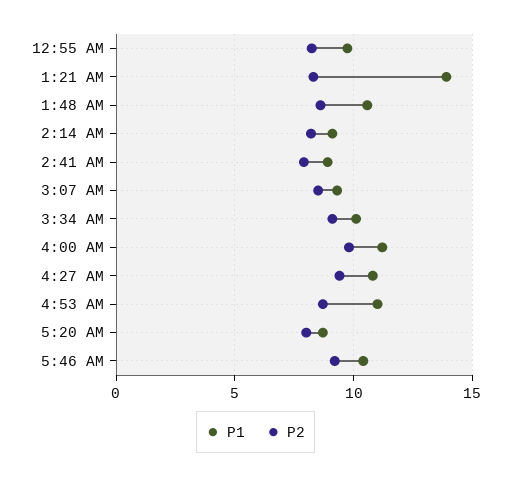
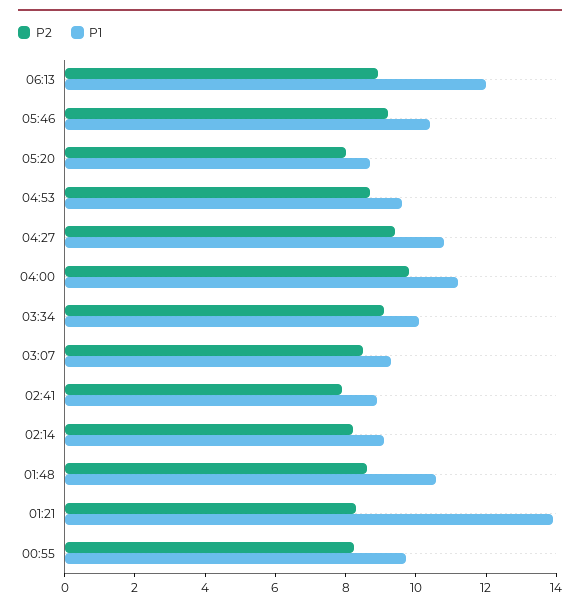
P1, 4:53 AM: 11 -> 9.5
P2, 06:13: none -> 9
P1, 06:13: none -> 12

